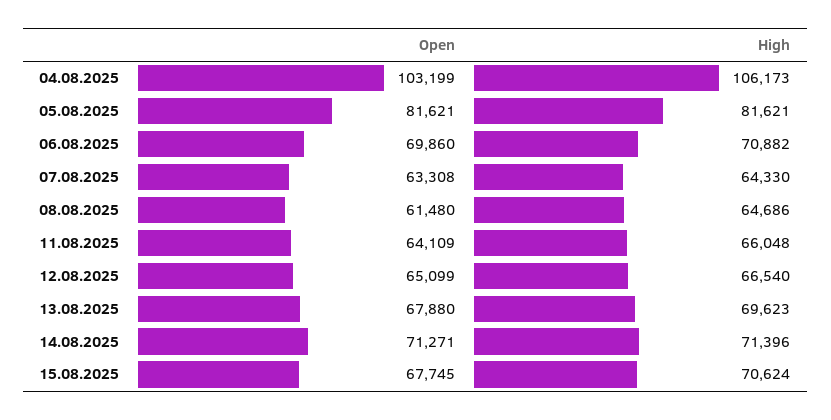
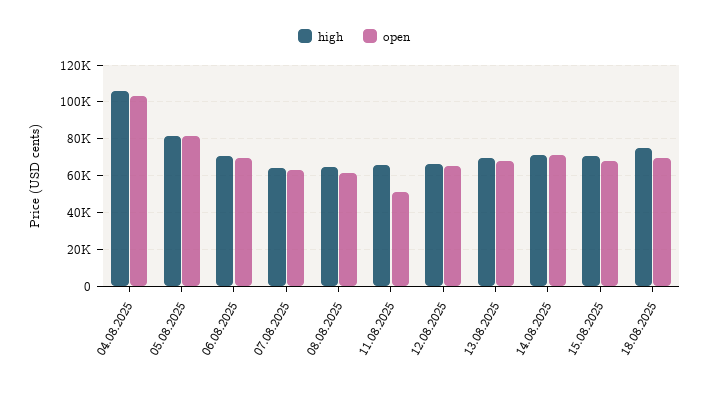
Open, 11.08.2025: 64109 -> 50000
High, 18.08.2025: none -> 75000
Open, 18.08.2025: none -> 70000

